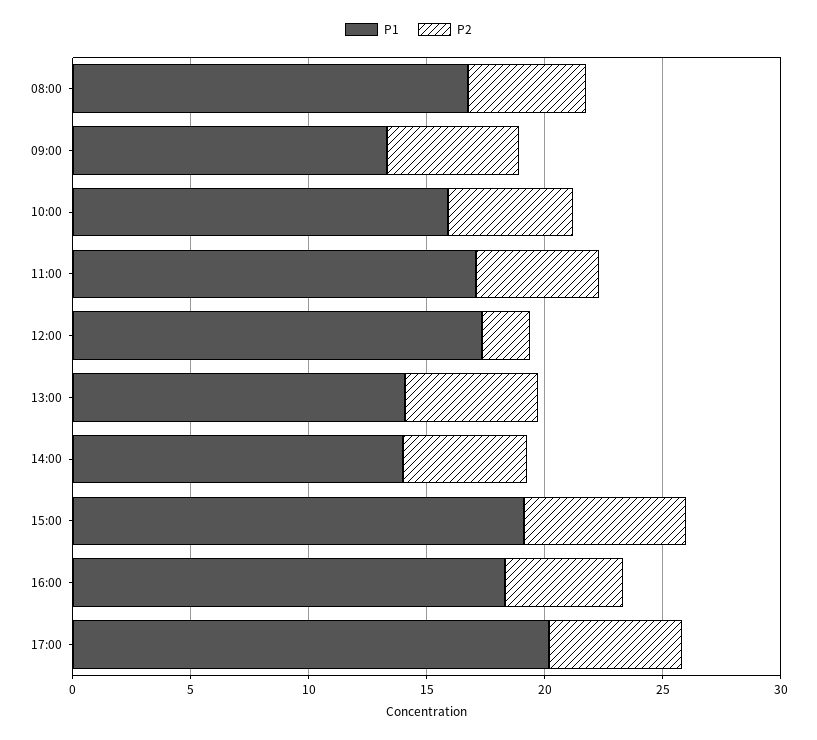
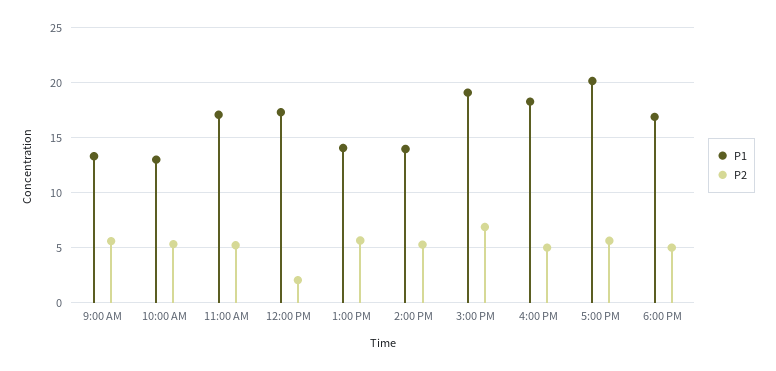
P1, 08:00: 17 -> none
P2, 08:00: 5 -> none
P1, 10:00: 16 -> 13
P1, 6:00 PM: none -> 17
P2, 6:00 PM: none -> 5

